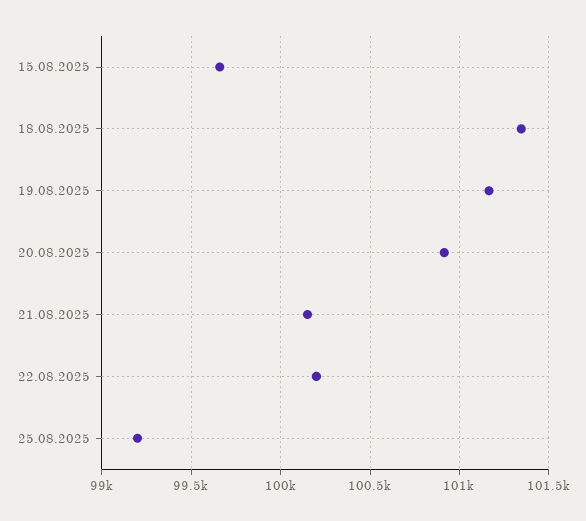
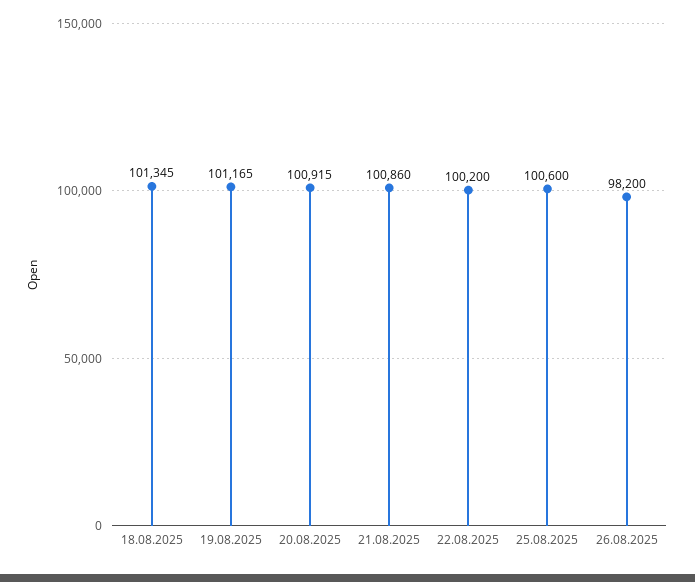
15.08.2025: 99650 -> none
21.08.2025: 100150 -> 100860
25.08.2025: 99200 -> 100600
26.08.2025: none -> 98200

